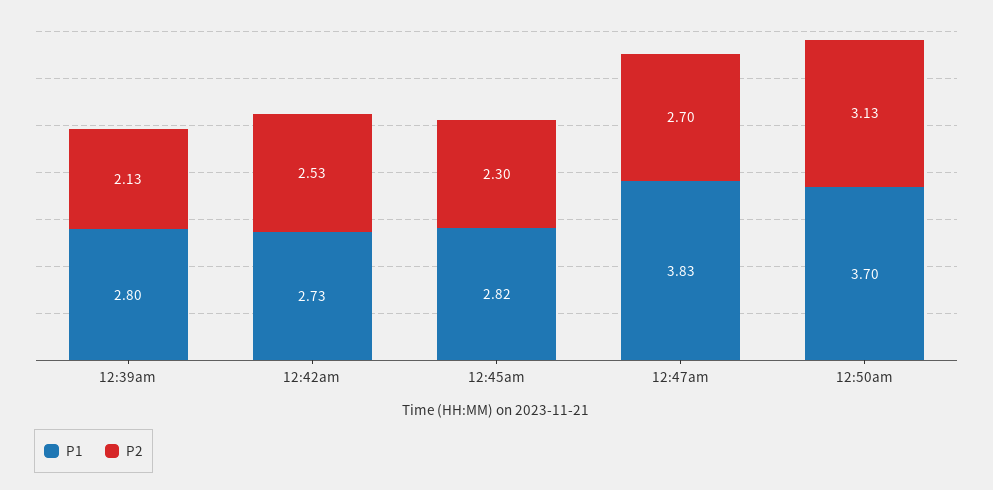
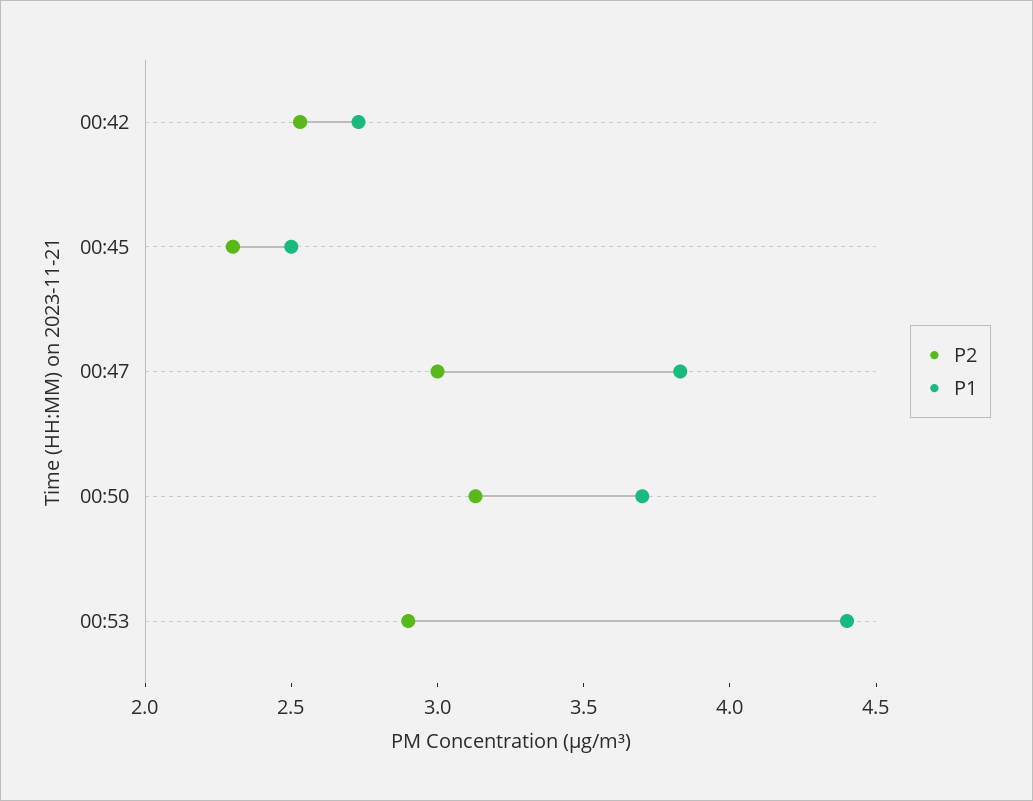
P1, 12:39am: 2.8 -> none
P2, 12:39am: 2.13 -> none
P1, 12:45am: 2.82 -> 2.5
P2, 12:47am: 2.7 -> 3
P2, 00:53: none -> 2.9
P1, 00:53: none -> 4.4

